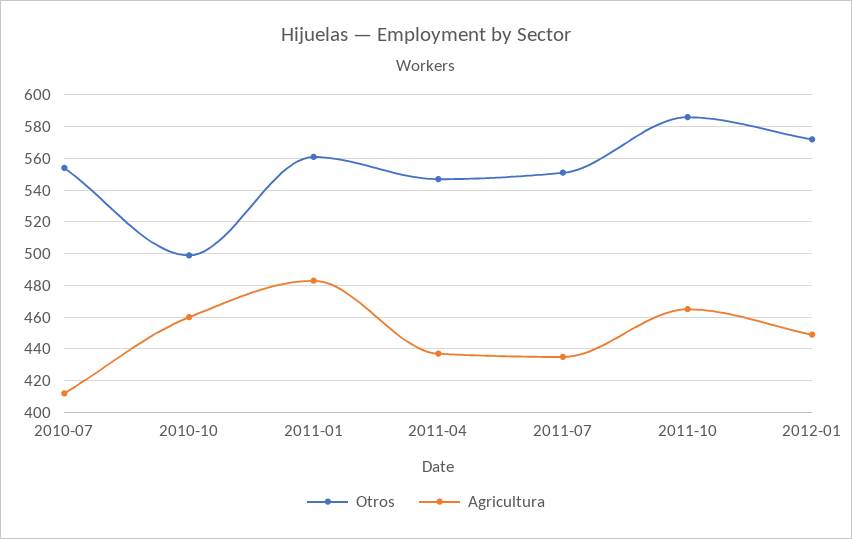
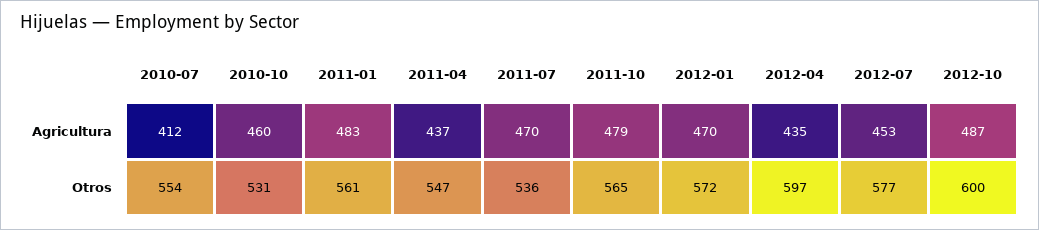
Otros, 2010-10: 500 -> 531
Otros, 2011-07: 550 -> 536
Agricultura, 2011-07: 435 -> 470
Otros, 2011-10: 585 -> 565
Agricultura, 2011-10: 465 -> 479
Agricultura, 2012-01: 450 -> 470
Agricultura, 2012-04: none -> 435
Agricultura, 2012-07: none -> 453
Agricultura, 2012-10: none -> 487
Otros, 2012-04: none -> 597
Otros, 2012-07: none -> 577
Otros, 2012-10: none -> 600

